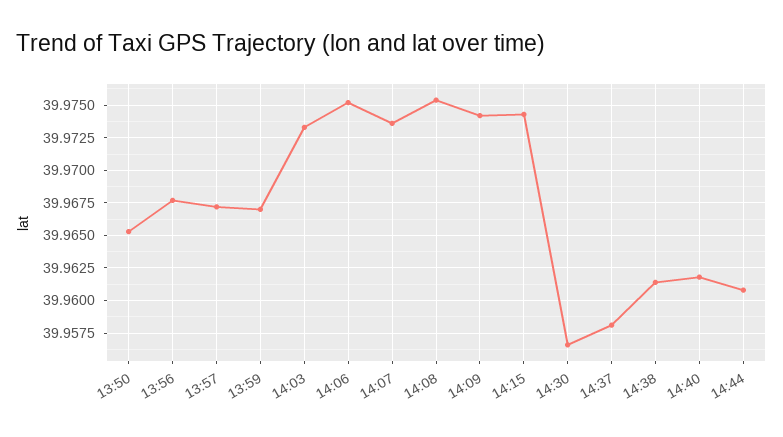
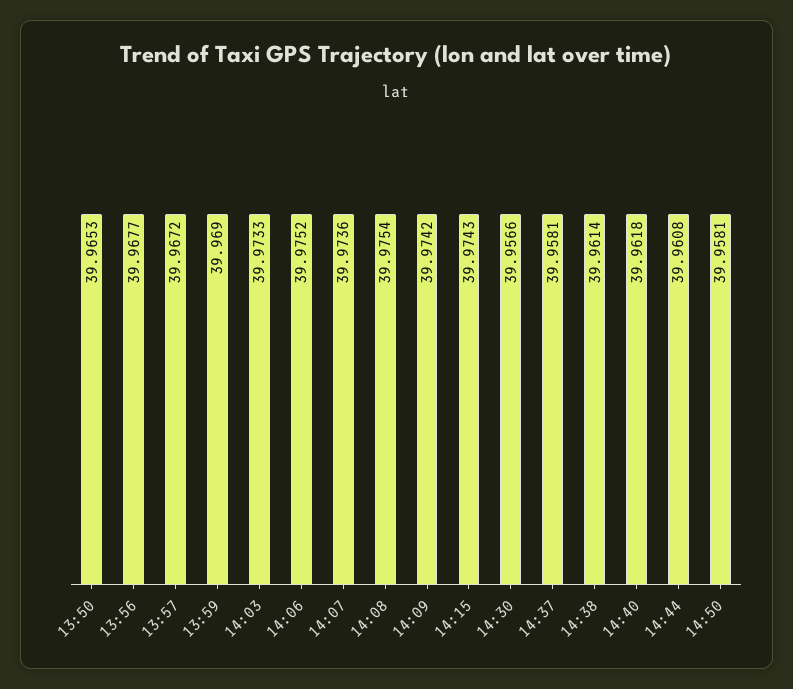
13:59: 39.967 -> 39.969
14:50: none -> 39.9581

